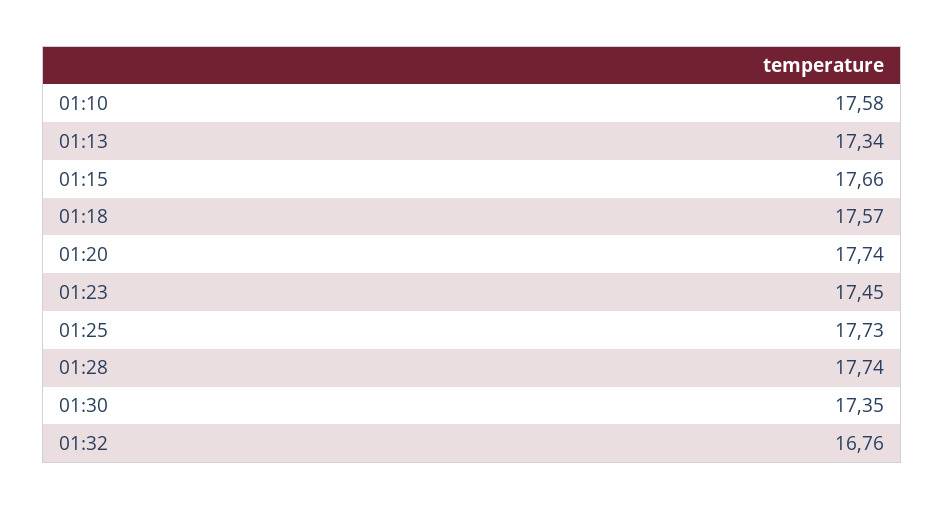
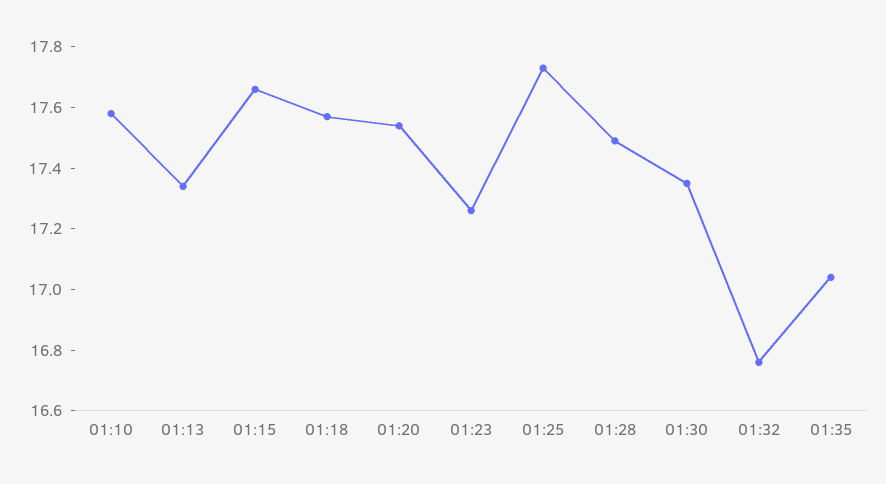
01:20: 17.74 -> 17.55
01:23: 17.45 -> 17.25
01:28: 17.74 -> 17.5
01:35: none -> 17.05

